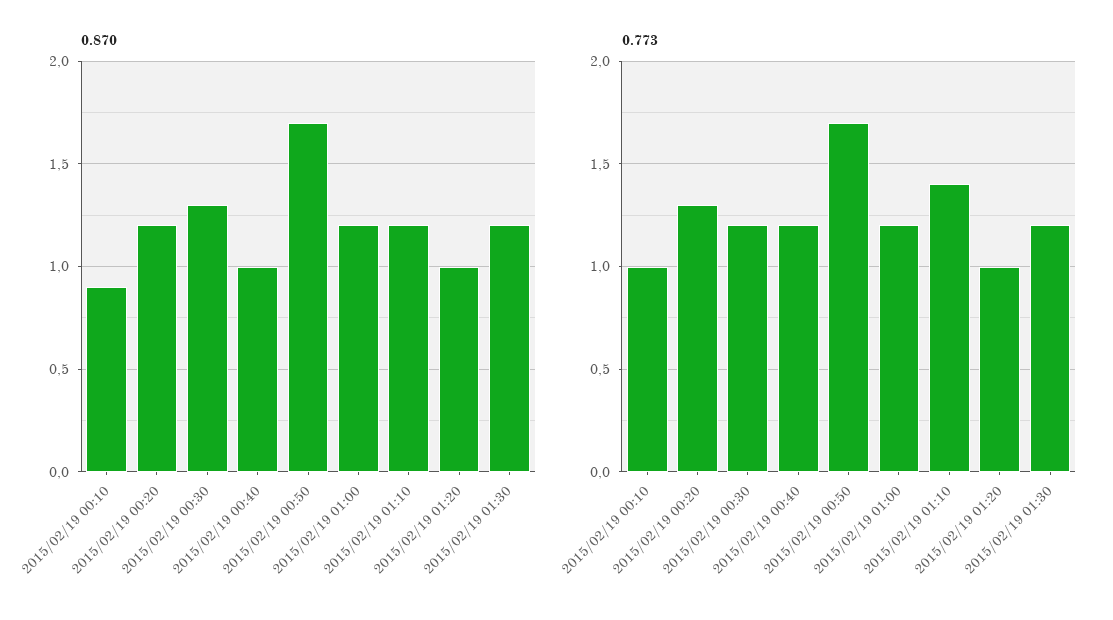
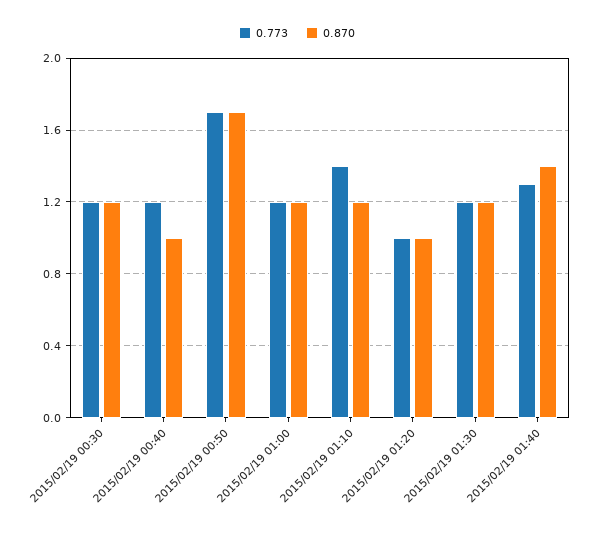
0.870, 2015/02/19 00:10: 0.9 -> none
0.870, 2015/02/19 00:20: 1.2 -> none
0.870, 2015/02/19 00:30: 1.3 -> 1.2
0.773, 2015/02/19 00:10: 1 -> none
0.773, 2015/02/19 00:20: 1.3 -> none
0.773, 2015/02/19 01:40: none -> 1.3
0.870, 2015/02/19 01:40: none -> 1.4

